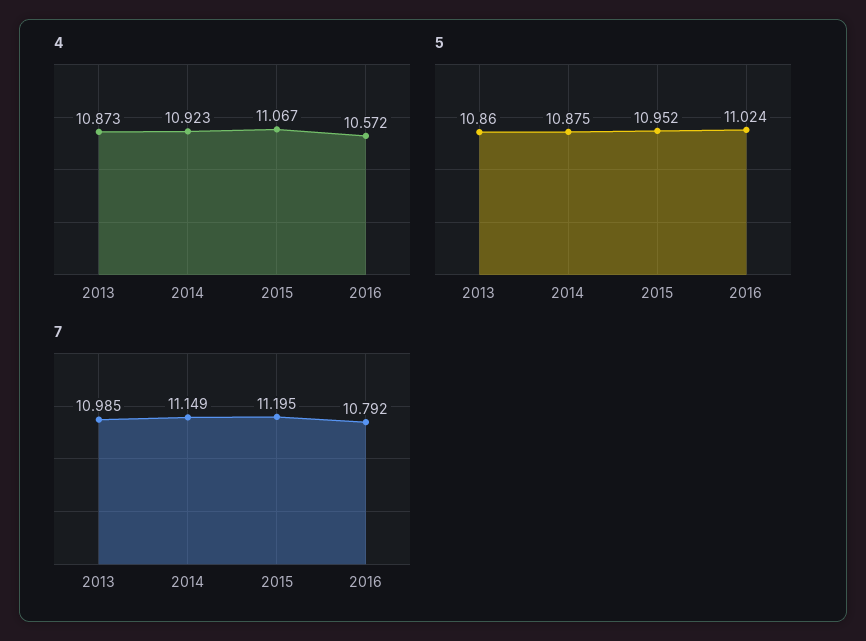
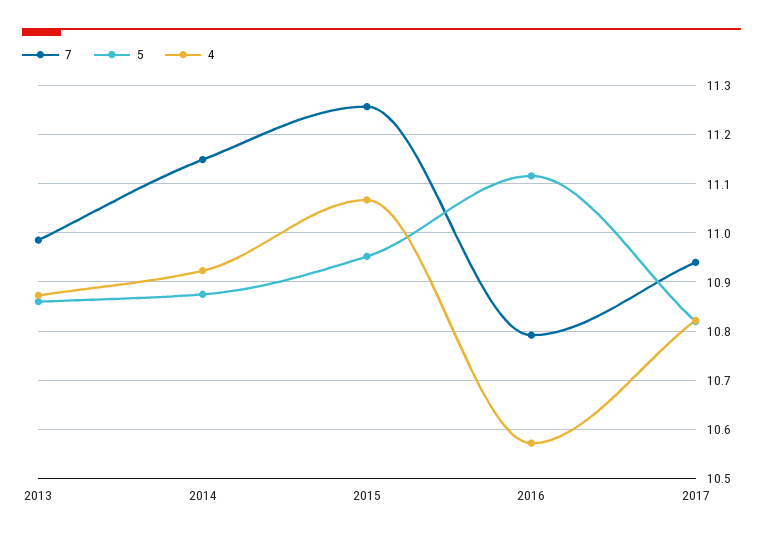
5, 2016: 11.024 -> 11.12
7, 2015: 11.195 -> 11.26
7, 2017: none -> 10.94
5, 2017: none -> 10.82
4, 2017: none -> 10.82

